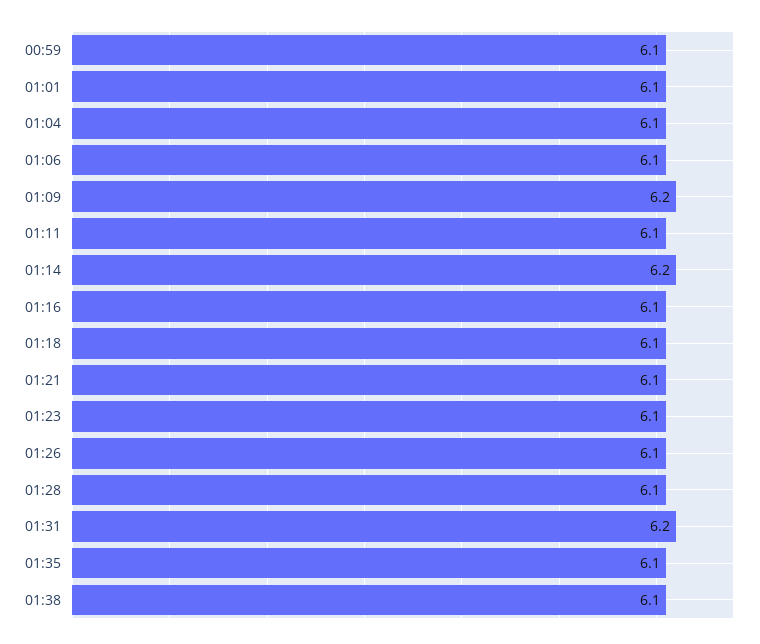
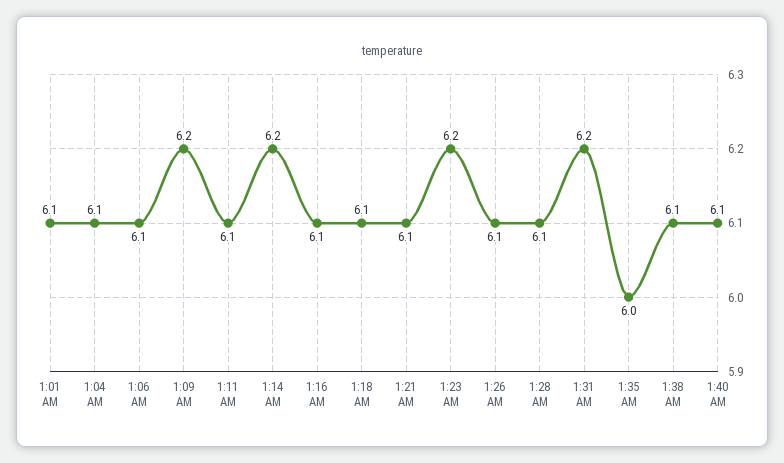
00:59: 6.1 -> none
01:23: 6.1 -> 6.2
01:35: 6.1 -> 6
1:40 AM: none -> 6.1

